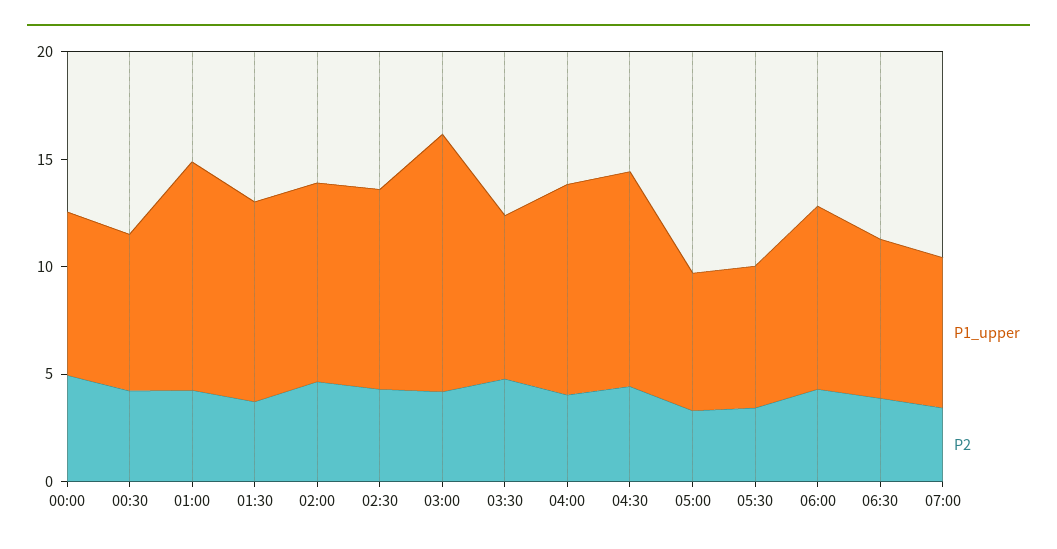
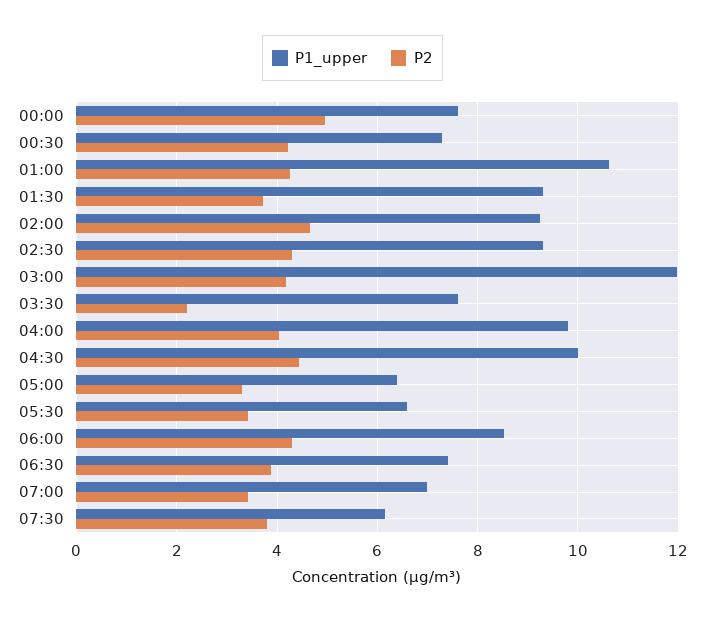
P2, 03:30: 5 -> 2.2
P1_upper, 07:30: none -> 6.2
P2, 07:30: none -> 3.8

